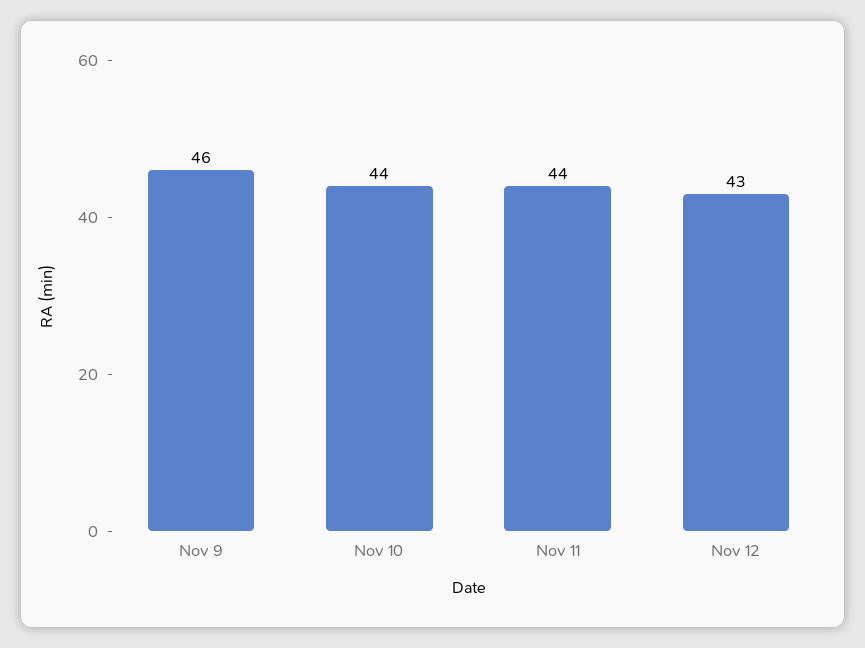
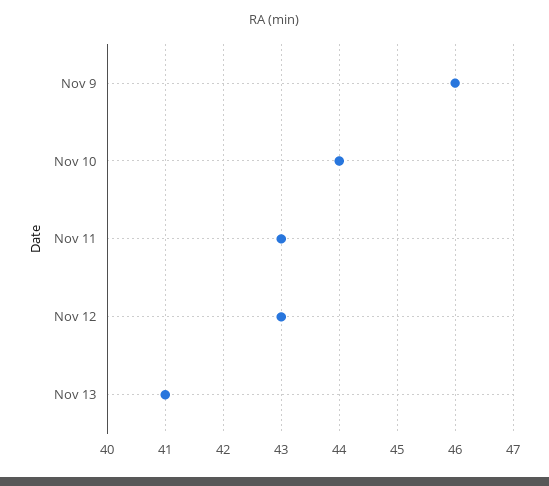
Nov 11: 44 -> 43
Nov 13: none -> 41

